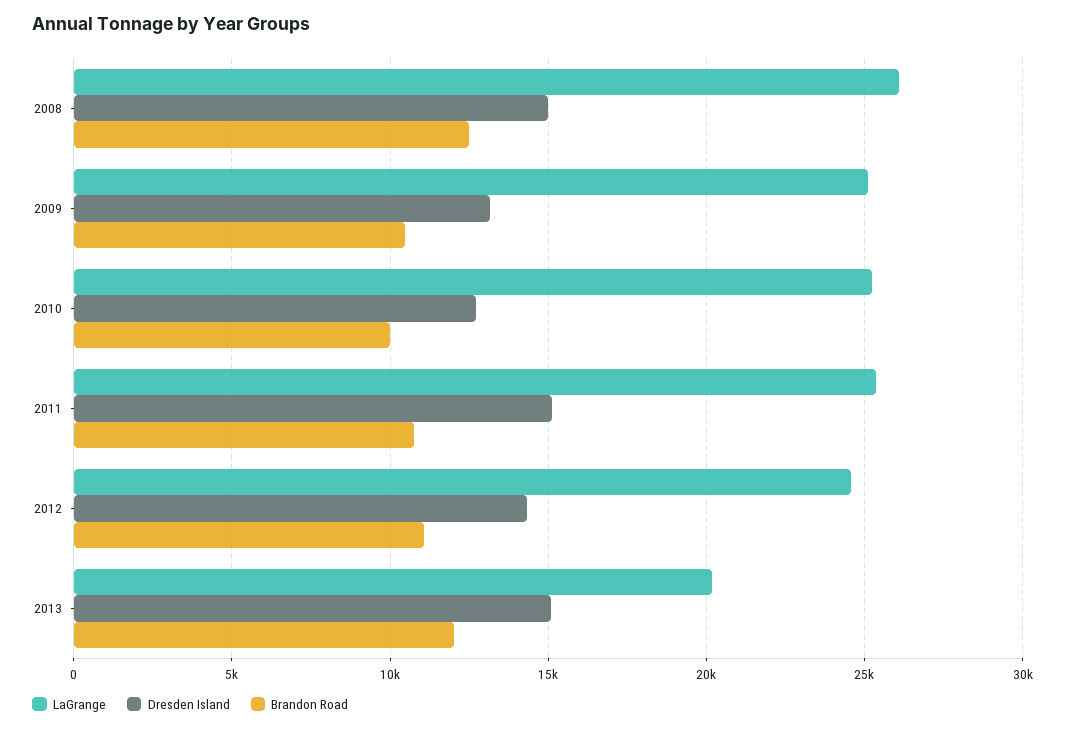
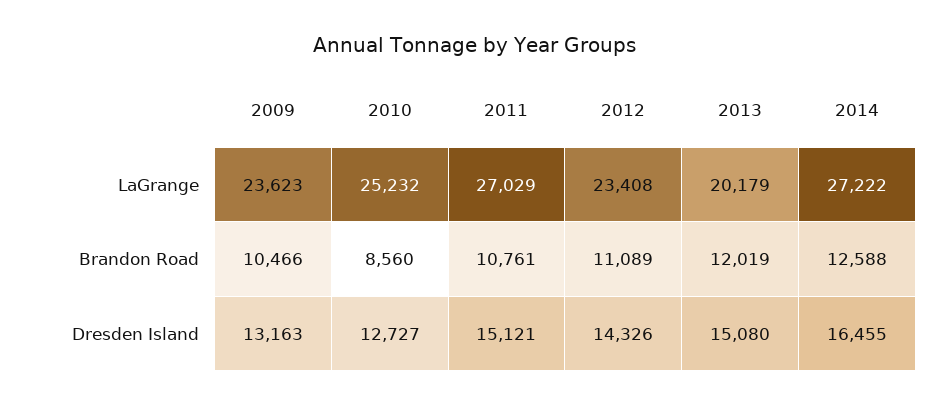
LaGrange, 2008: 26000 -> none
Dresden Island, 2008: 15000 -> none
Brandon Road, 2008: 12500 -> none
LaGrange, 2009: 25000 -> 23623
Brandon Road, 2010: 10000 -> 8560
LaGrange, 2011: 25500 -> 27029
LaGrange, 2012: 24500 -> 23408
LaGrange, 2014: none -> 27222
Brandon Road, 2014: none -> 12588
Dresden Island, 2014: none -> 16455

